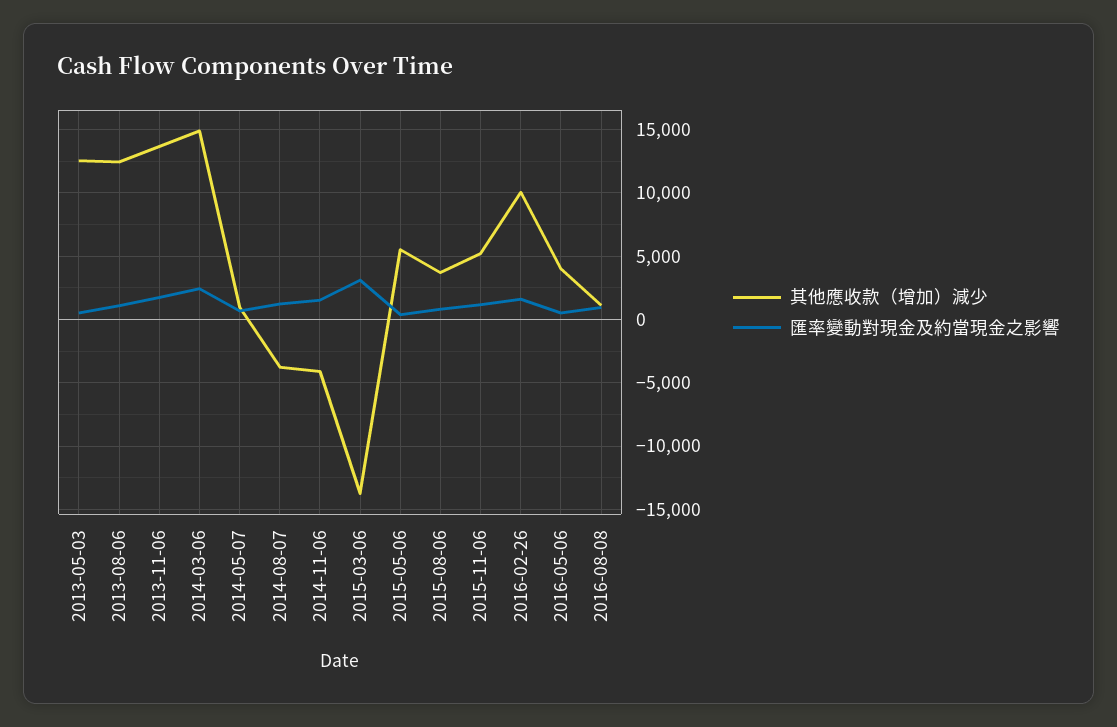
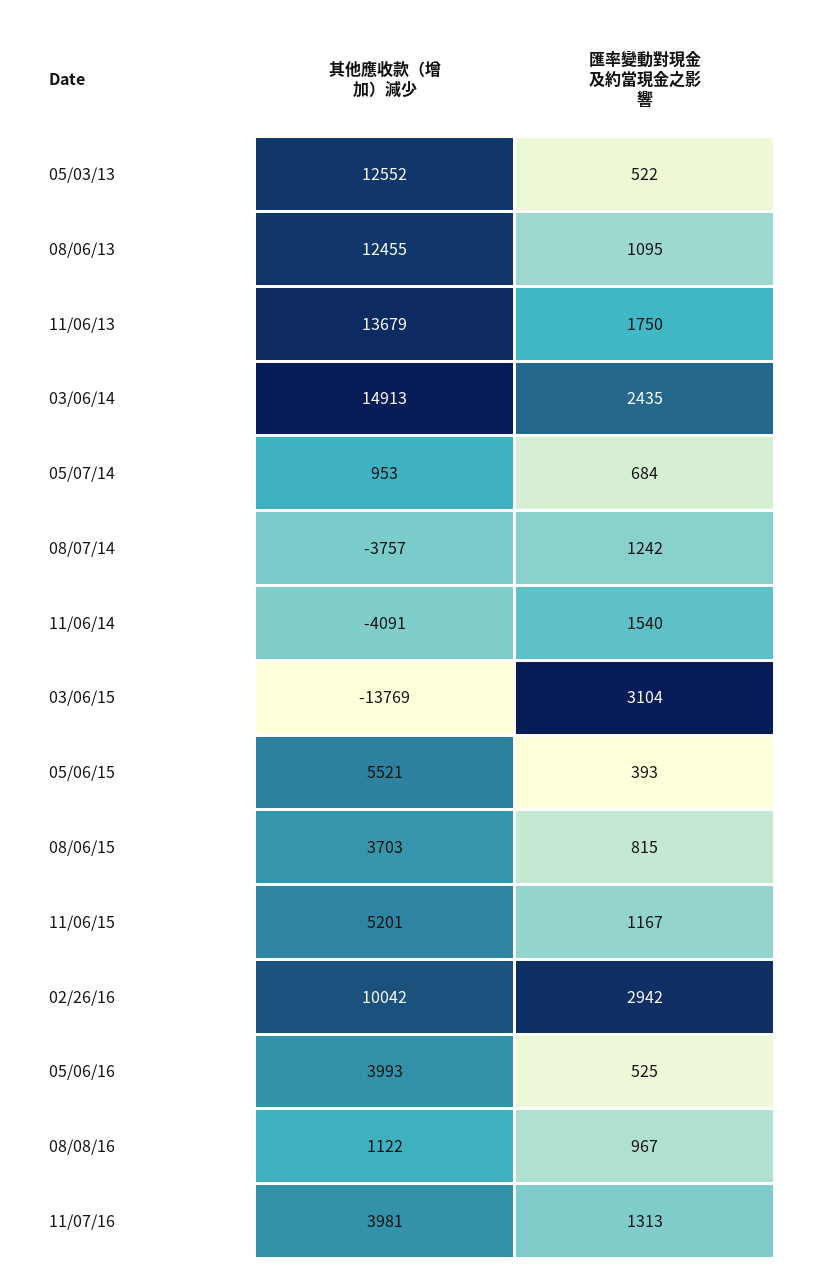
匯率變動對現金及約當現金之影響, 2016-02-26: 1500 -> 2942
其他應收款（增加）減少, 11/07/16: none -> 3981
匯率變動對現金及約當現金之影響, 11/07/16: none -> 1313

